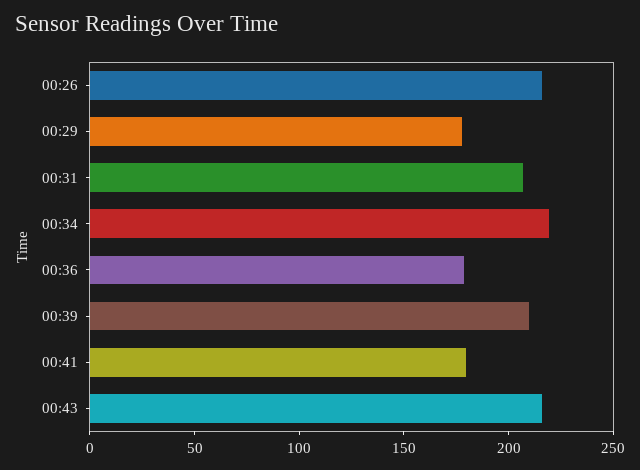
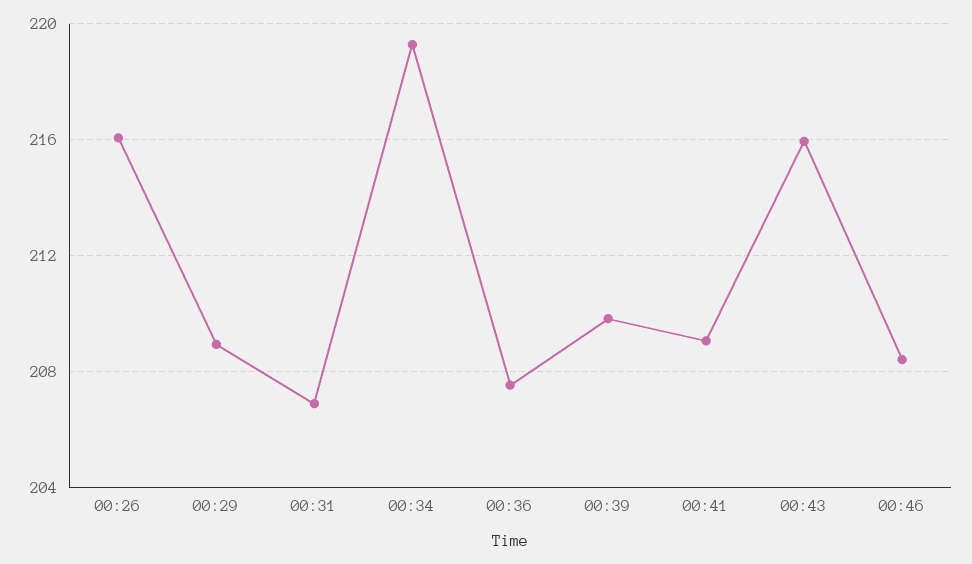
00:29: 180 -> 209
00:36: 180 -> 207.5
00:41: 180 -> 209
00:46: none -> 208.5

